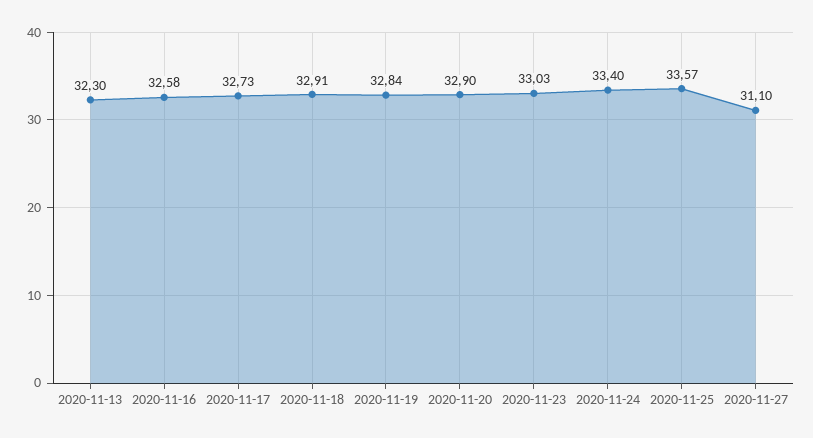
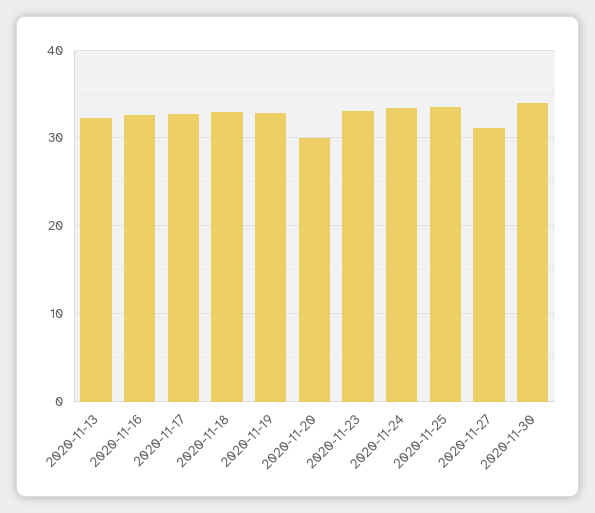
2020-11-20: 32.9 -> 30
2020-11-30: none -> 34

